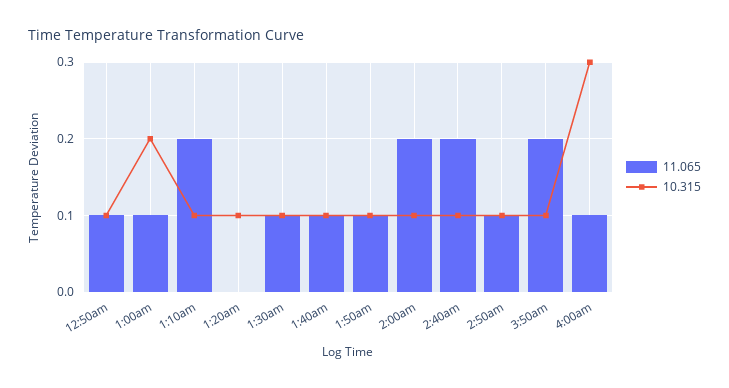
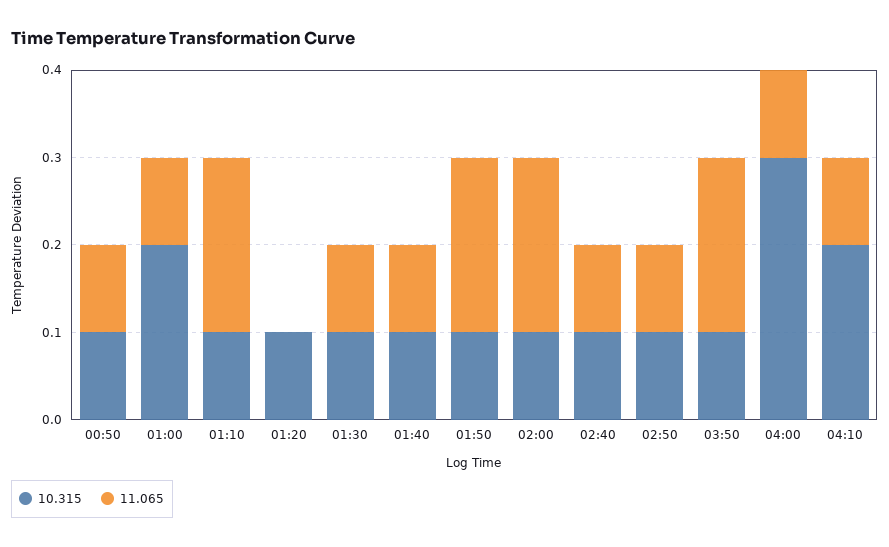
11.065, 1:50am: 0.1 -> 0.2
11.065, 2:40am: 0.2 -> 0.1
10.315, 04:10: none -> 0.2
11.065, 04:10: none -> 0.1

